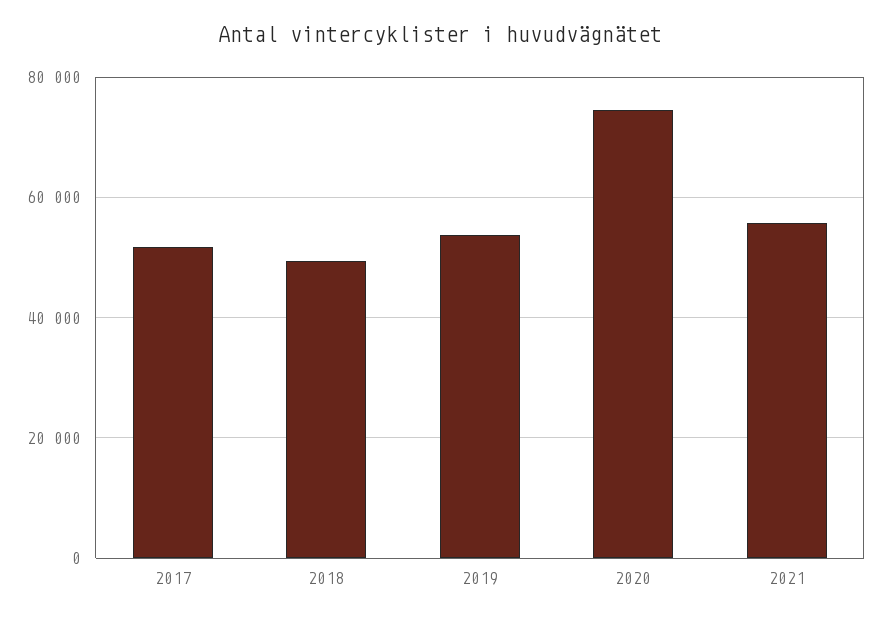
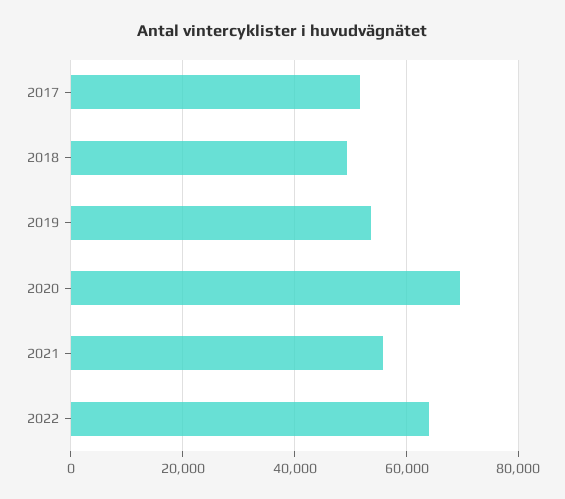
2020: 74000 -> 70000
2022: none -> 64000

